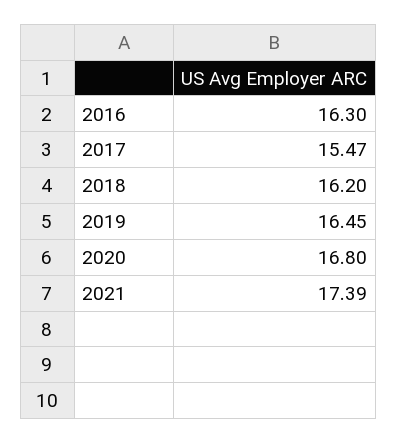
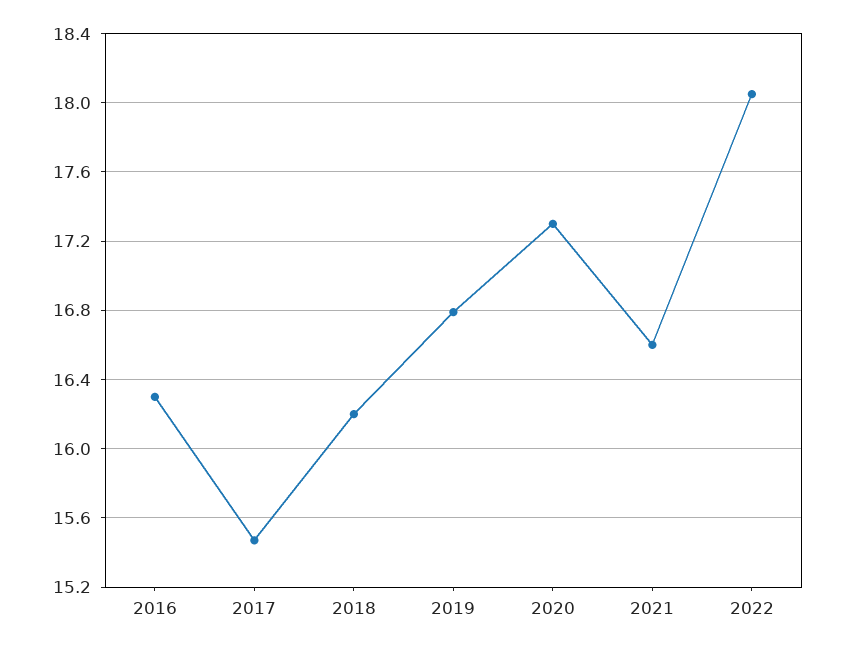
2019: 16.45 -> 16.8
2020: 16.8 -> 17.3
2021: 17.39 -> 16.6
2022: none -> 18.05

